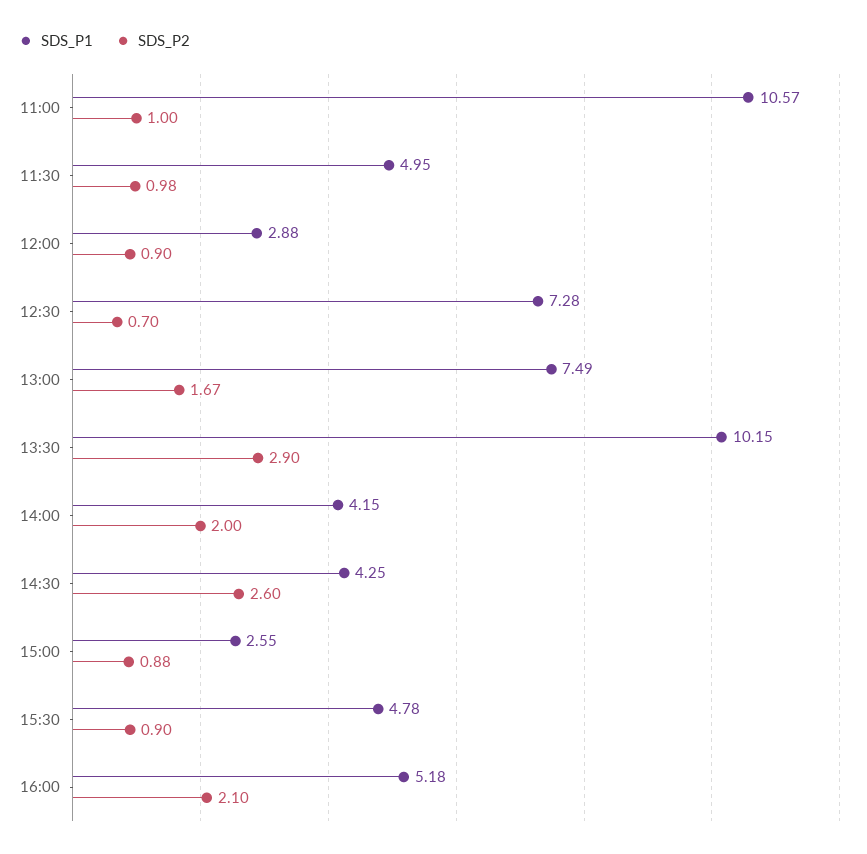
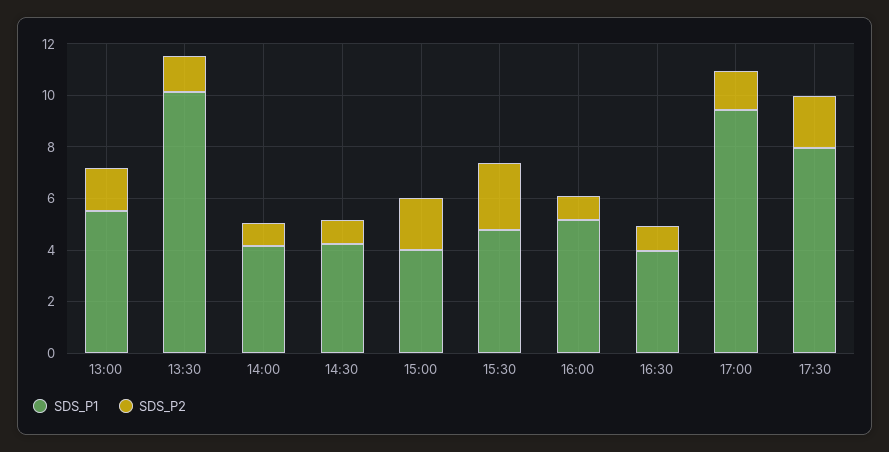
SDS_P1, 11:00: 10.57 -> none
SDS_P2, 11:00: 1 -> none
SDS_P1, 11:30: 4.95 -> none
SDS_P2, 11:30: 0.98 -> none
SDS_P1, 12:00: 2.88 -> none
SDS_P2, 12:00: 0.9 -> none
SDS_P1, 12:30: 7.28 -> none
SDS_P2, 12:30: 0.7 -> none
SDS_P1, 13:00: 7.49 -> 5.5
SDS_P2, 13:30: 2.9 -> 1.5
SDS_P2, 14:00: 2 -> 1
SDS_P2, 14:30: 2.6 -> 1
SDS_P1, 15:00: 2.55 -> 4
SDS_P2, 15:00: 0.88 -> 2
SDS_P2, 15:30: 0.9 -> 2.5
SDS_P2, 16:00: 2.1 -> 1
SDS_P1, 16:30: none -> 4
SDS_P2, 16:30: none -> 1
SDS_P1, 17:00: none -> 9.5
SDS_P2, 17:00: none -> 1.5
SDS_P1, 17:30: none -> 8
SDS_P2, 17:30: none -> 2

